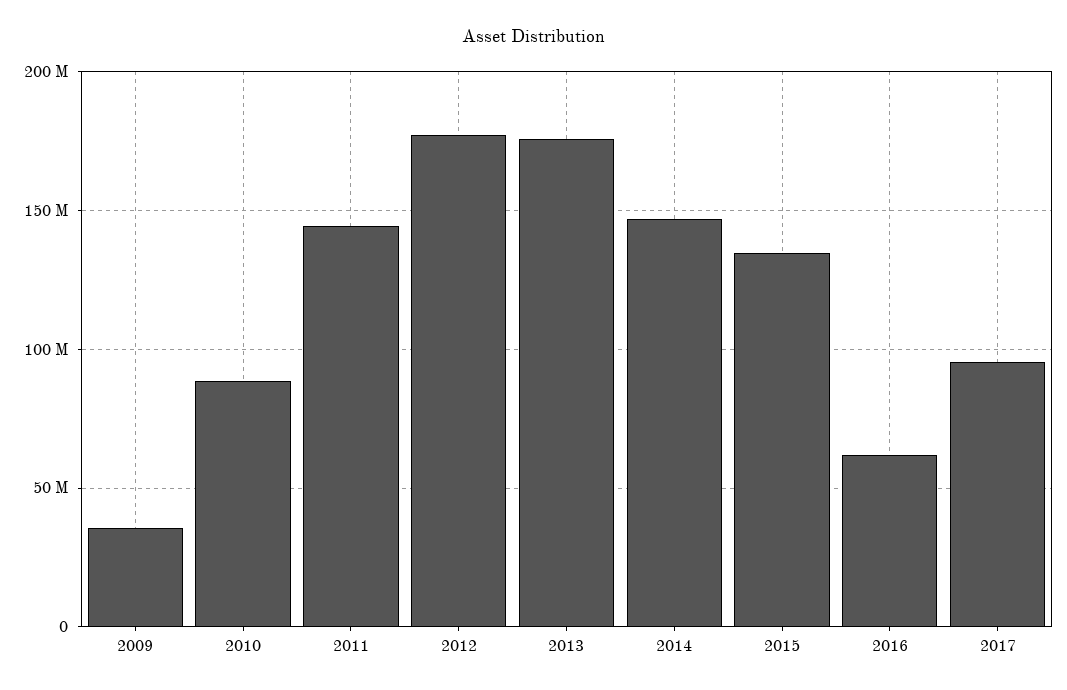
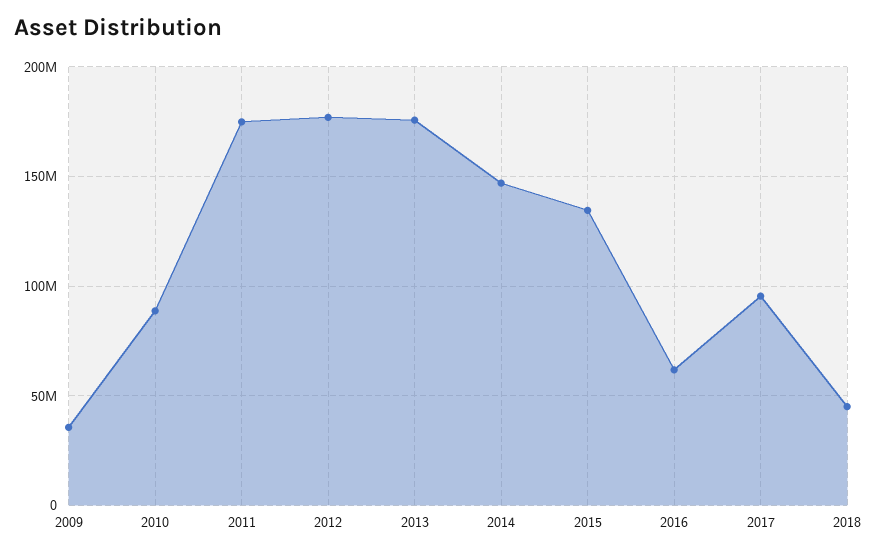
2011: 145000000 -> 175000000
2018: none -> 45000000

